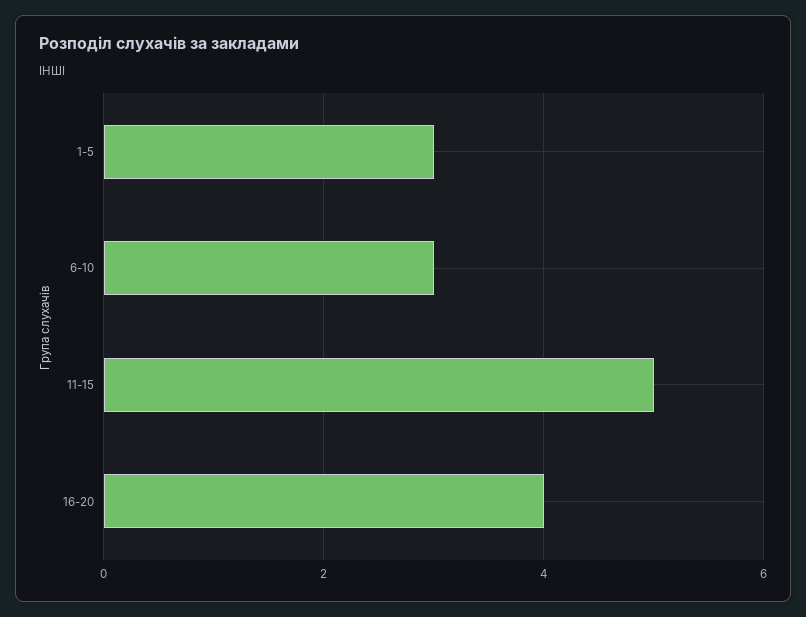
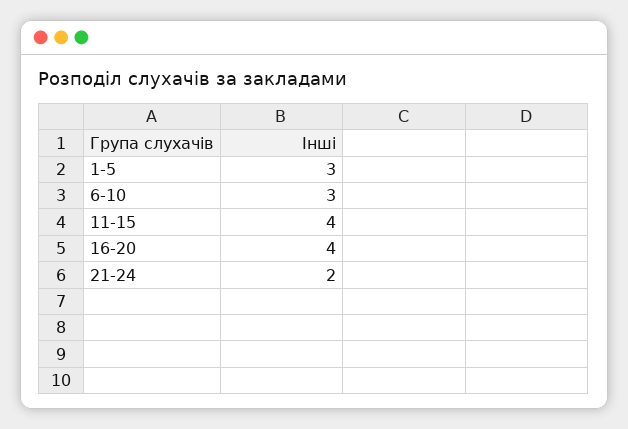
11-15: 5 -> 4
21-24: none -> 2

